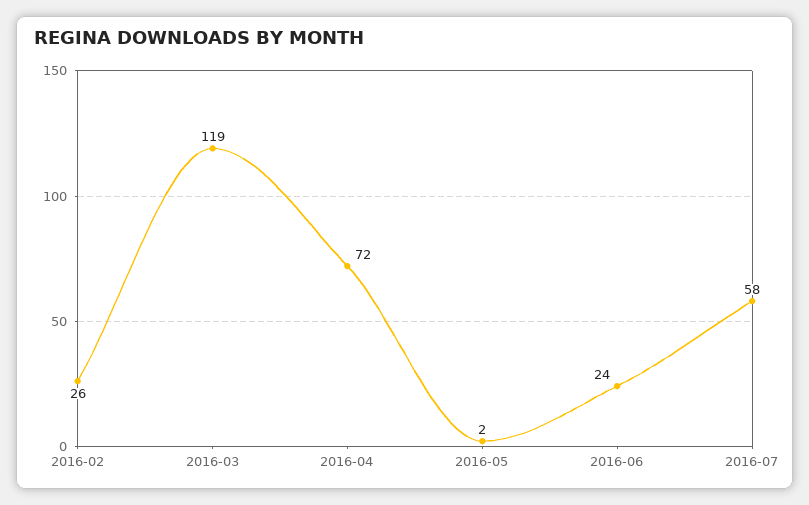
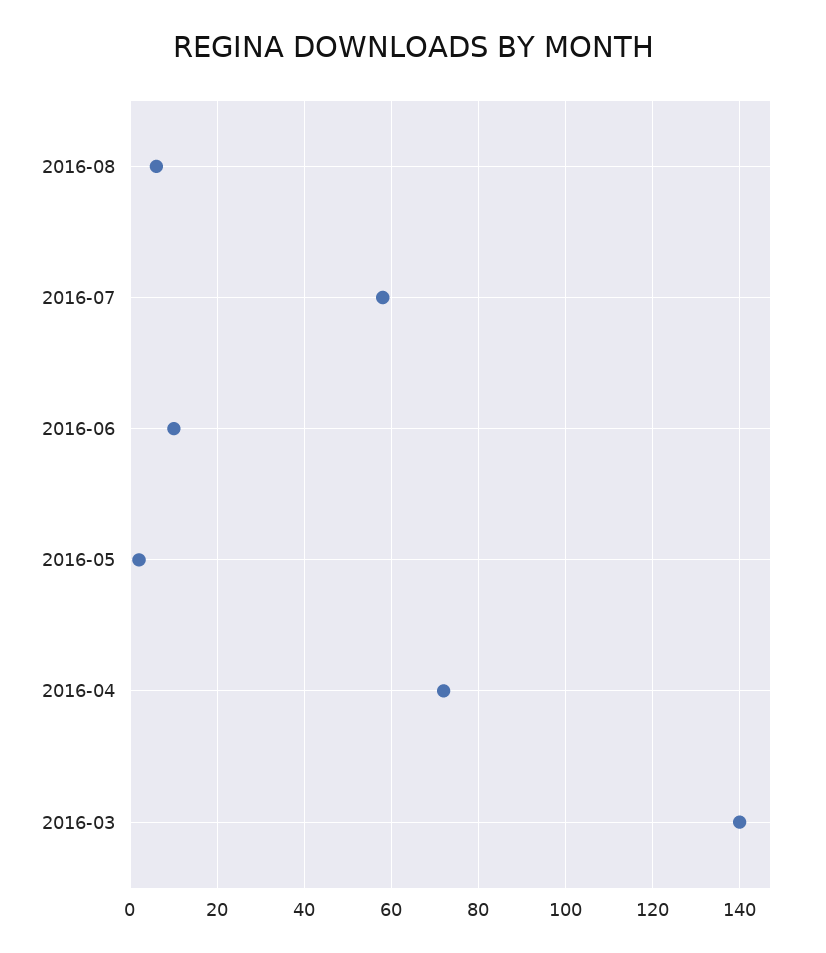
2016-02: 26 -> none
2016-03: 119 -> 140
2016-06: 24 -> 10
2016-08: none -> 5

